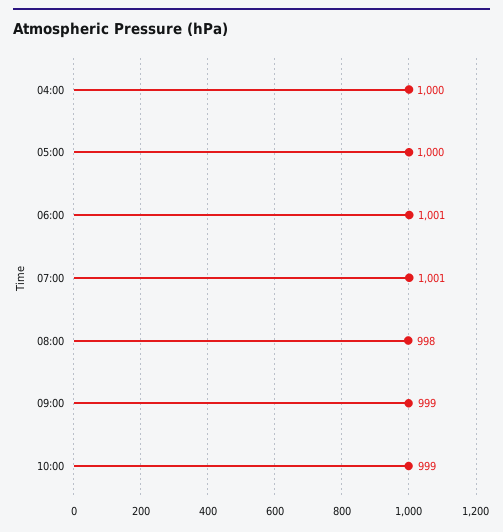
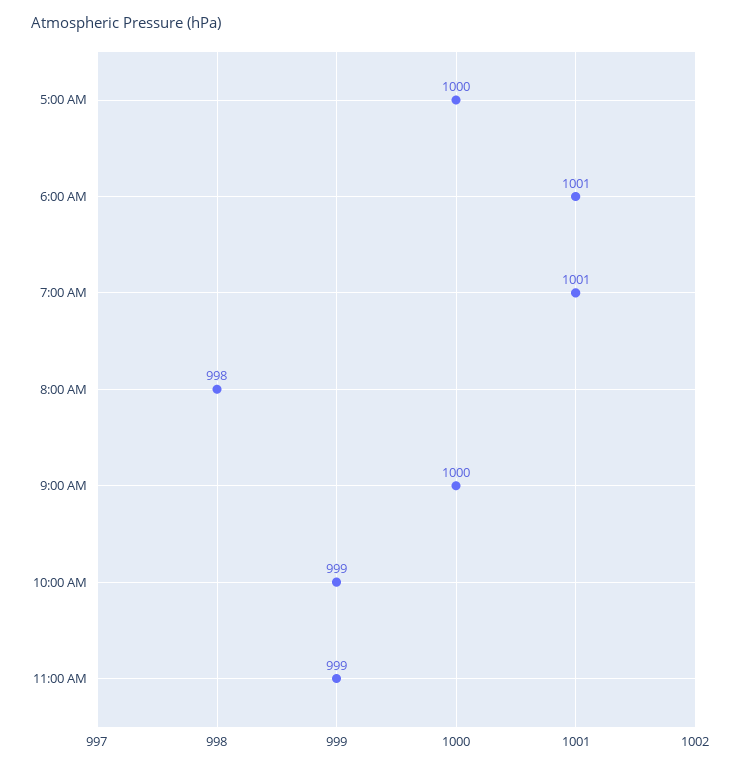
04:00: 1000 -> none
09:00: 999 -> 1000
11:00 AM: none -> 999

